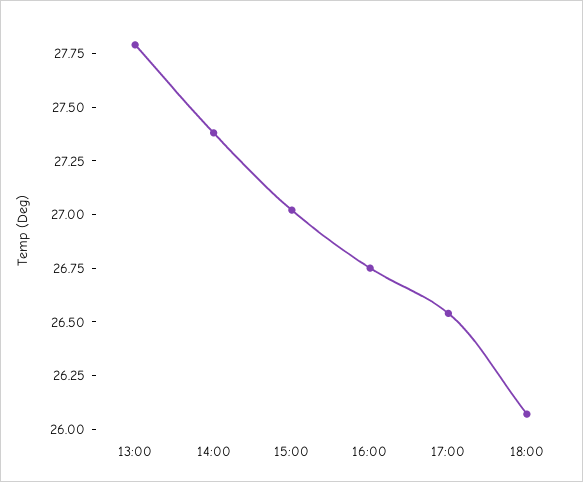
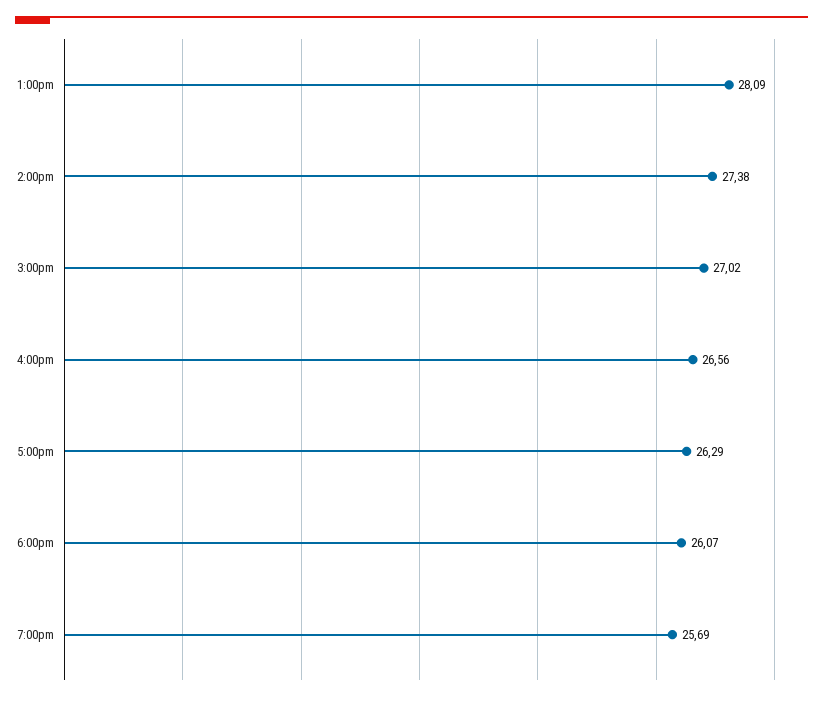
13:00: 27.8 -> 28.09
16:00: 26.75 -> 26.56
17:00: 26.55 -> 26.29
7:00pm: none -> 25.69

